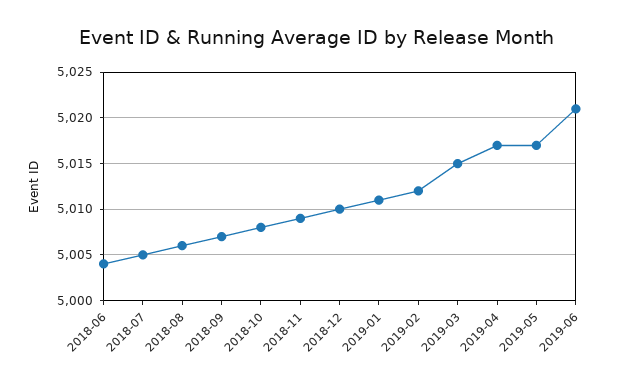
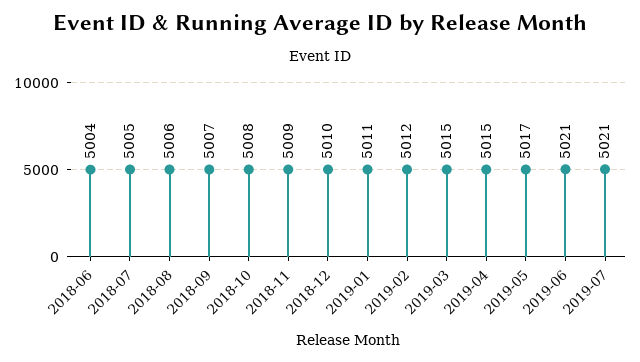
2019-04: 5017 -> 5015
2019-07: none -> 5021

